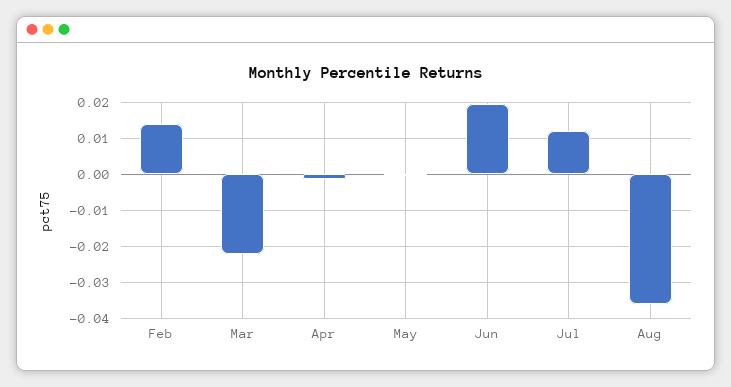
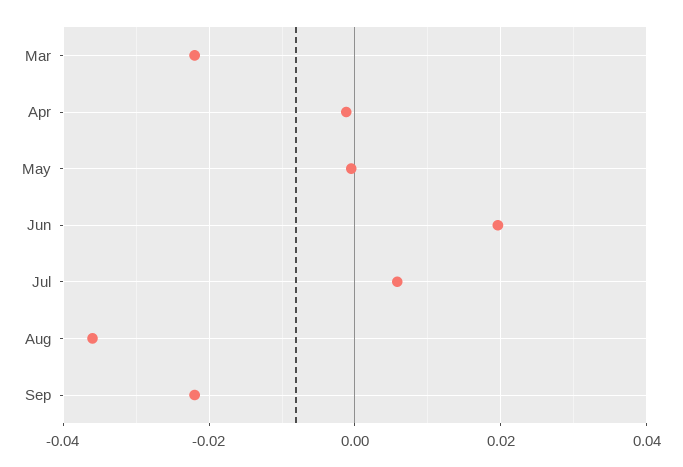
Feb: 0.014 -> none
Jul: 0.012 -> 0.006
Sep: none -> -0.022

